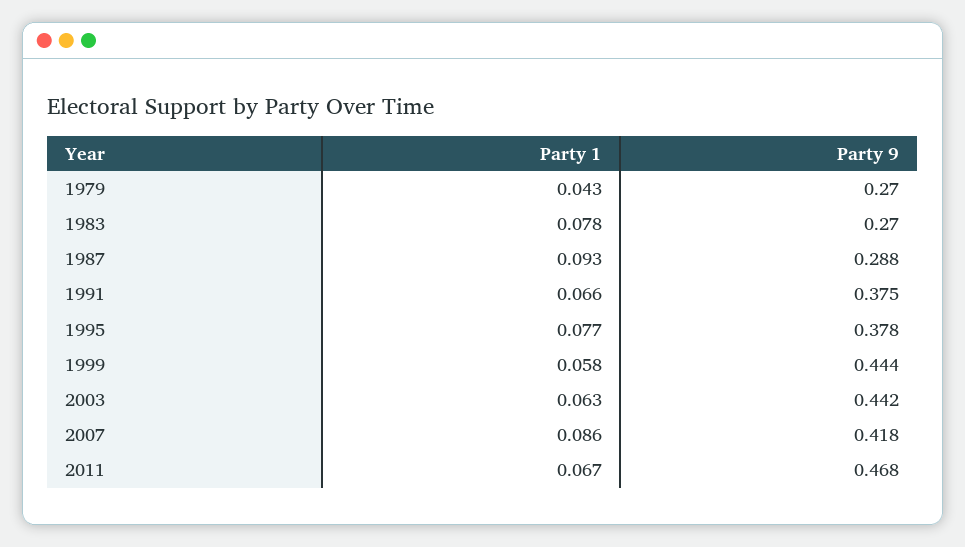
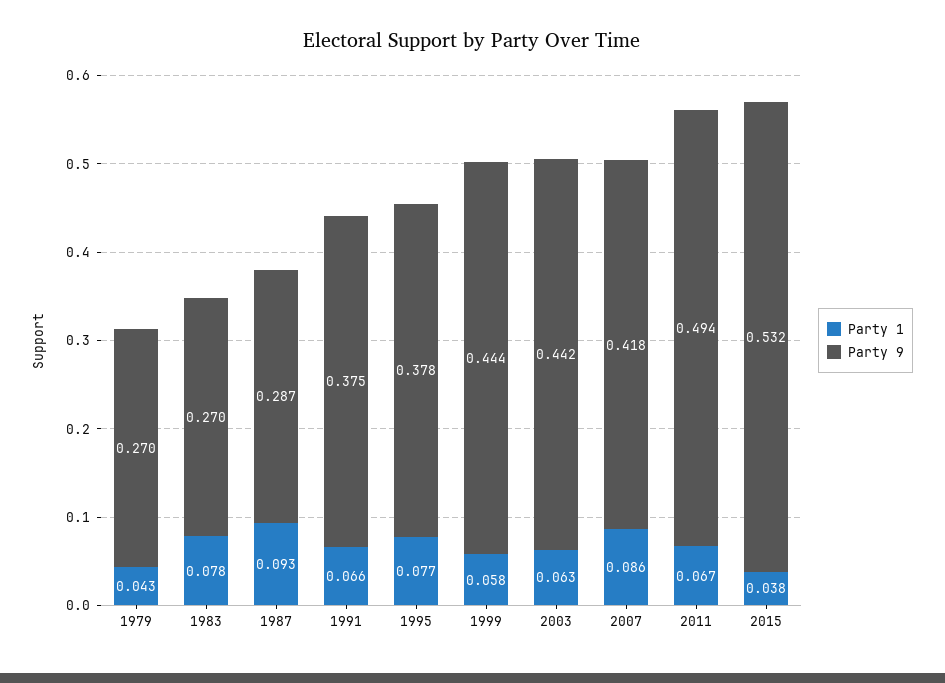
Party 9, 1987: 0.288 -> 0.287
Party 9, 2011: 0.468 -> 0.494
Party 1, 2015: none -> 0.038
Party 9, 2015: none -> 0.532

